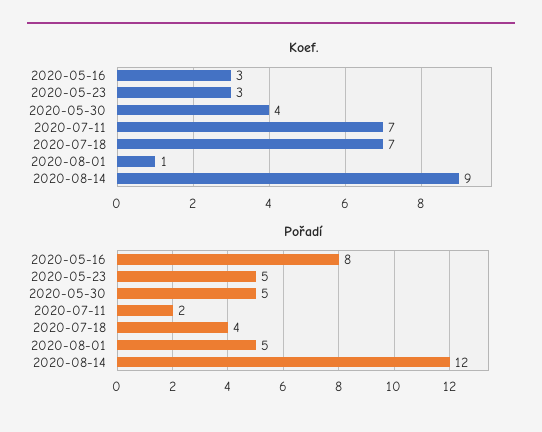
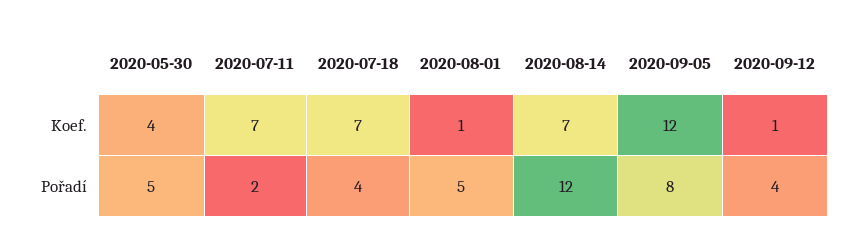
Koef., 2020-05-16: 3 -> none
Koef., 2020-05-23: 3 -> none
Koef., 2020-08-14: 9 -> 7
Pořadí, 2020-05-16: 8 -> none
Pořadí, 2020-05-23: 5 -> none
Koef., 2020-09-05: none -> 12
Koef., 2020-09-12: none -> 1
Pořadí, 2020-09-05: none -> 8
Pořadí, 2020-09-12: none -> 4

